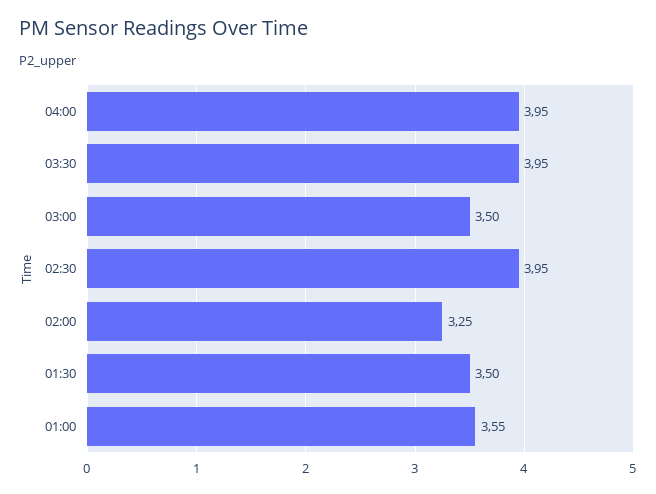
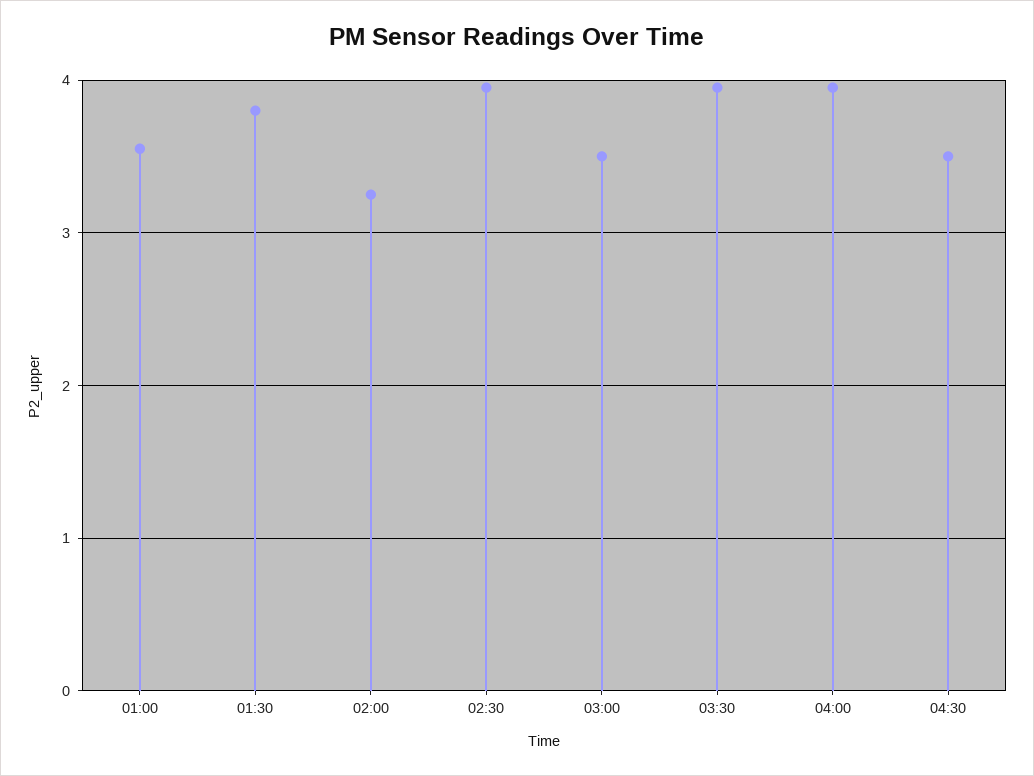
01:30: 3.5 -> 3.8
04:30: none -> 3.5

